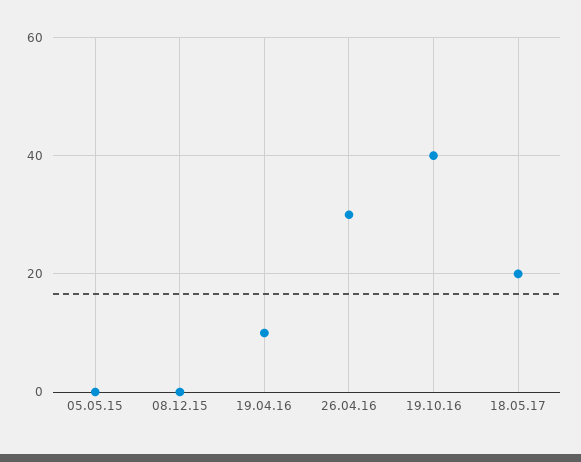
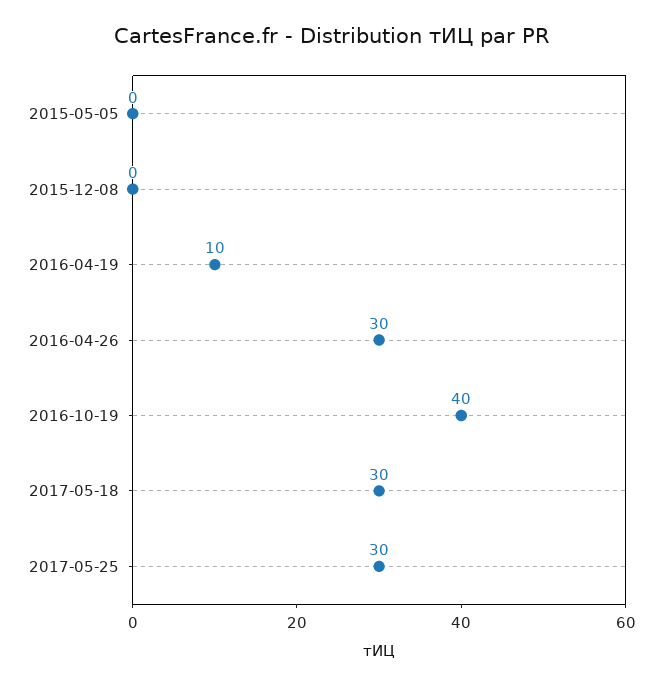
18.05.17: 20 -> 30
2017-05-25: none -> 30

